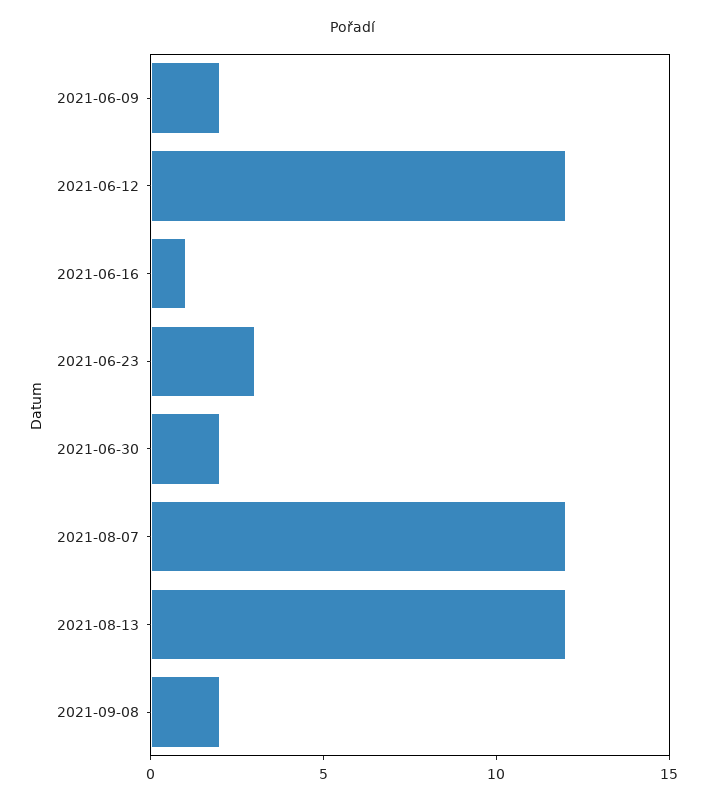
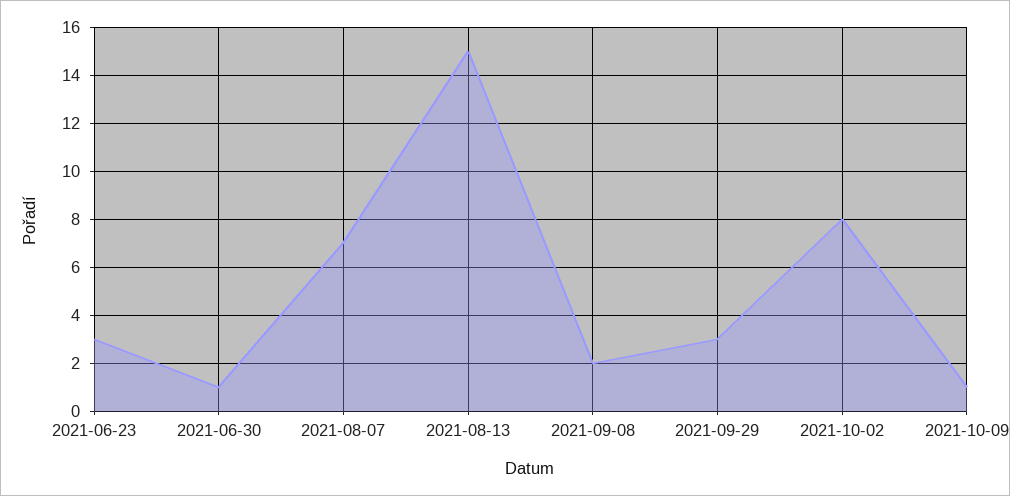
2021-06-09: 2 -> none
2021-06-12: 12 -> none
2021-06-16: 1 -> none
2021-06-30: 2 -> 1
2021-08-07: 12 -> 7
2021-08-13: 12 -> 15
2021-09-29: none -> 3
2021-10-02: none -> 8
2021-10-09: none -> 1

